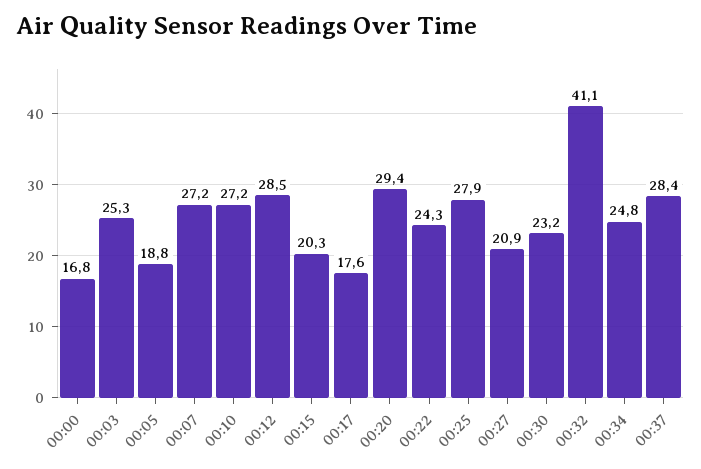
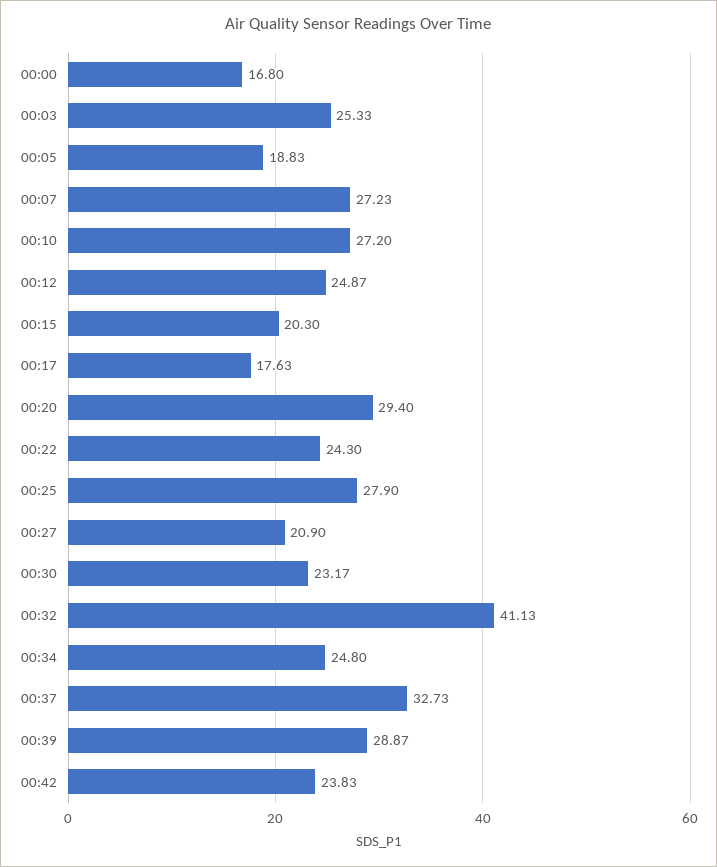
00:12: 28.5 -> 24.87
00:37: 28.4 -> 32.73
00:39: none -> 28.87
00:42: none -> 23.83

